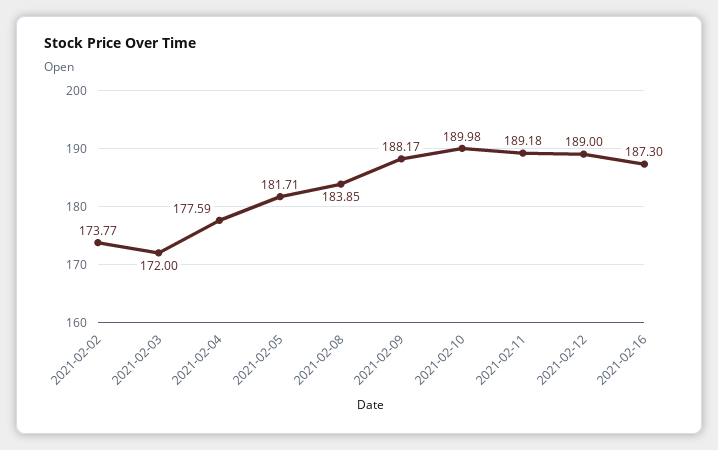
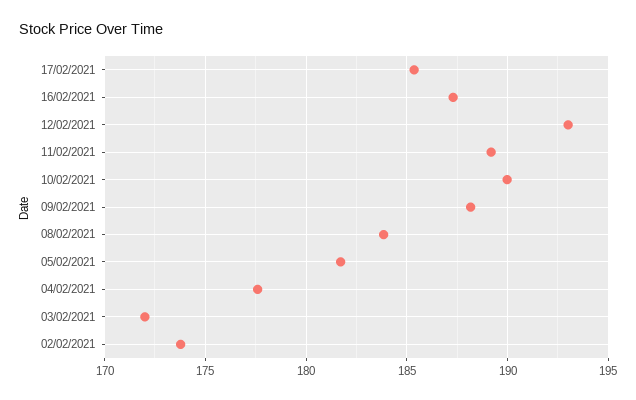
2021-02-12: 189 -> 193
17/02/2021: none -> 185.5

